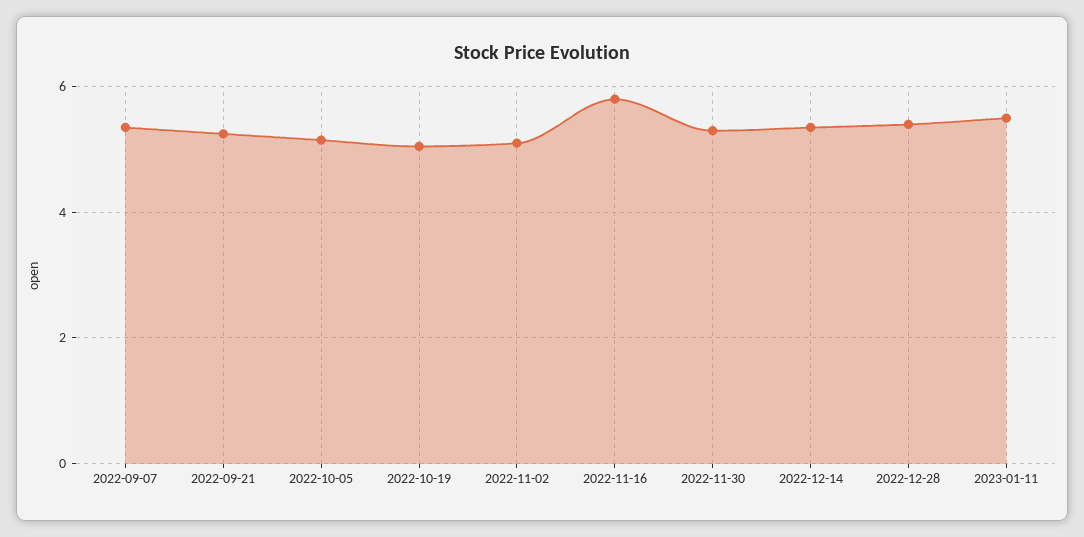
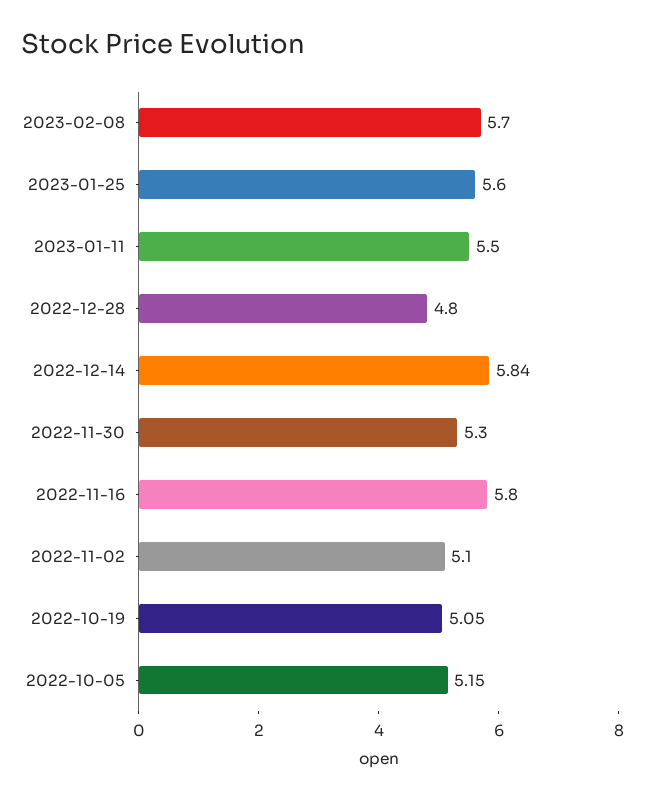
2022-09-07: 5.4 -> none
2022-09-21: 5.2 -> none
2022-12-14: 5.4 -> 5.84
2022-12-28: 5.4 -> 4.8
2023-02-08: none -> 5.7
2023-01-25: none -> 5.6

